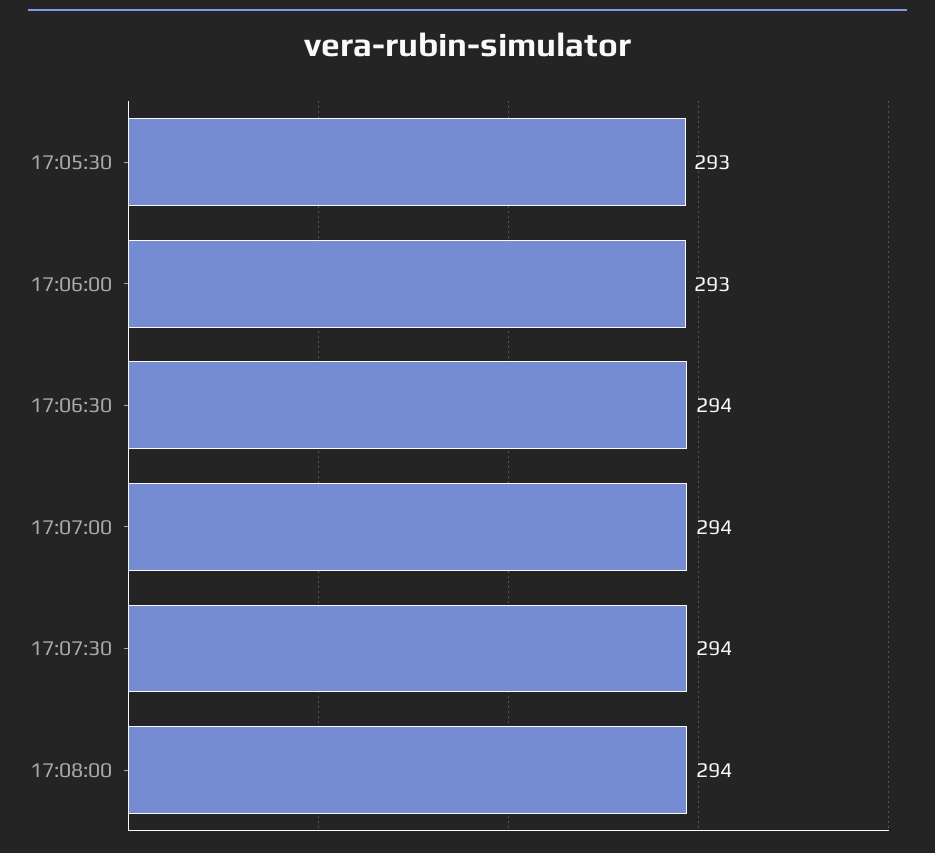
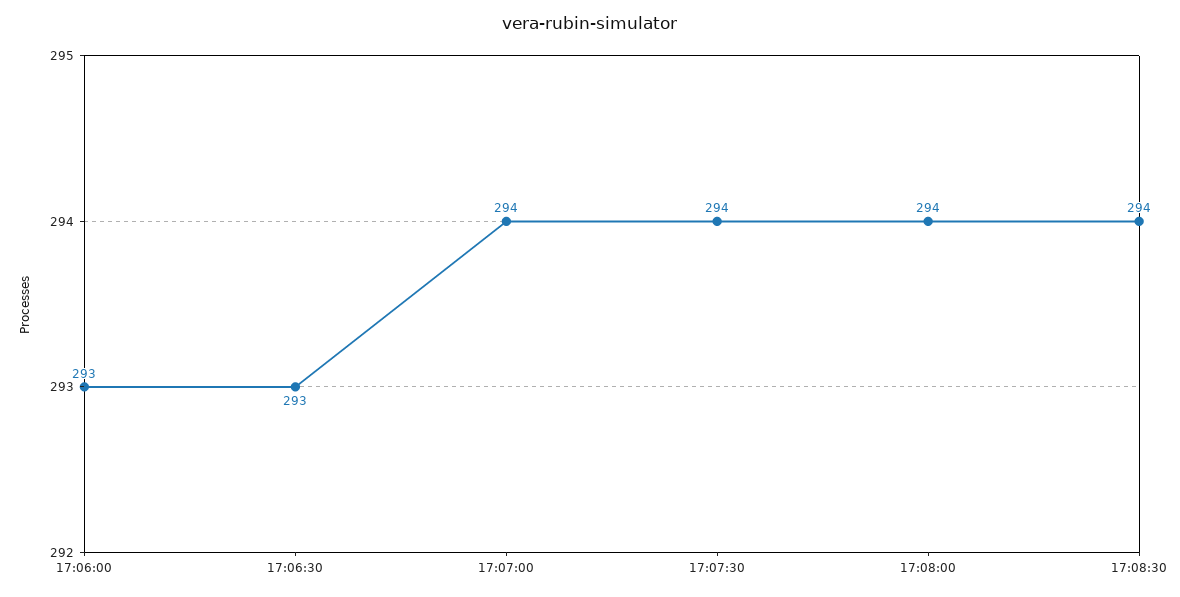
17:05:30: 293 -> none
17:06:30: 294 -> 293
17:08:30: none -> 294

